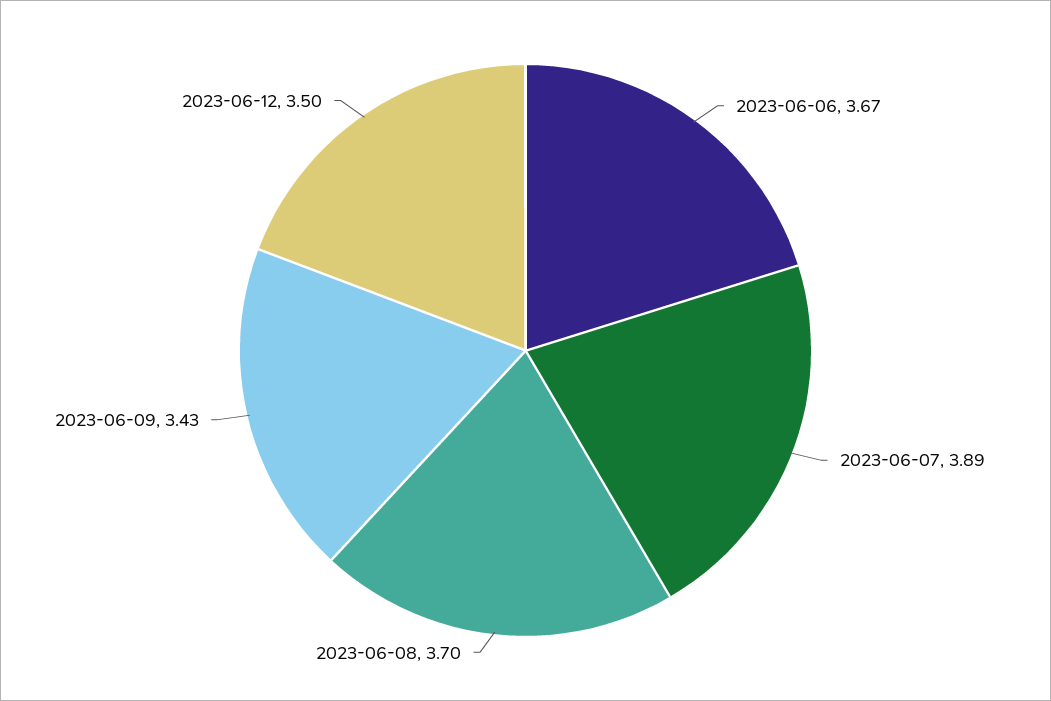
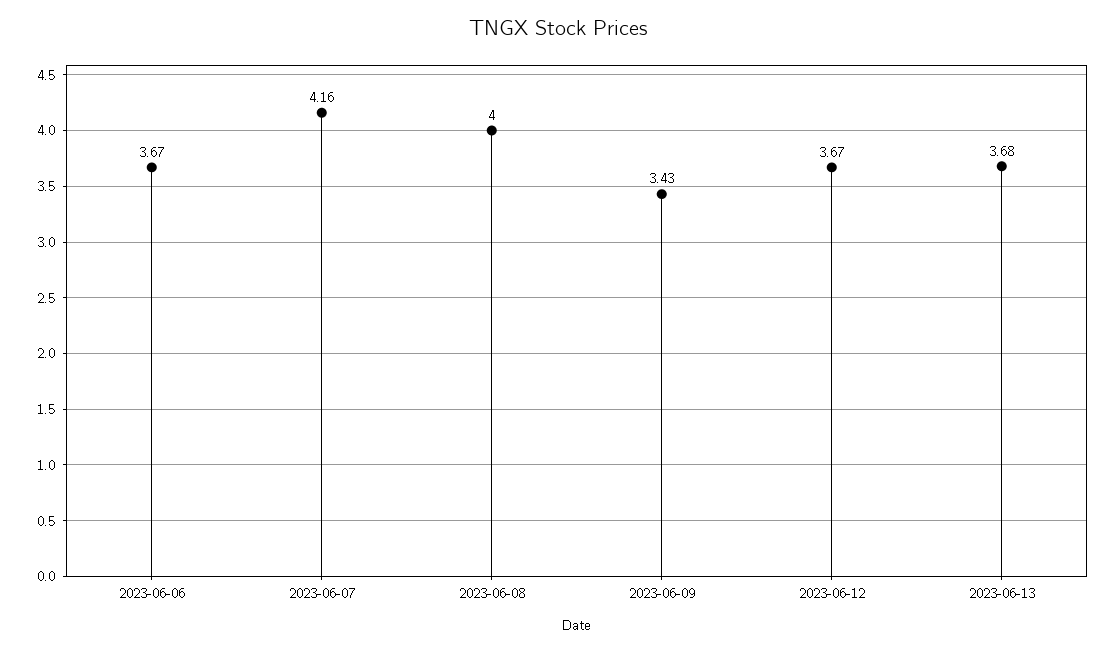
2023-06-07: 3.89 -> 4.16
2023-06-08: 3.7 -> 4
2023-06-12: 3.5 -> 3.67
2023-06-13: none -> 3.68

